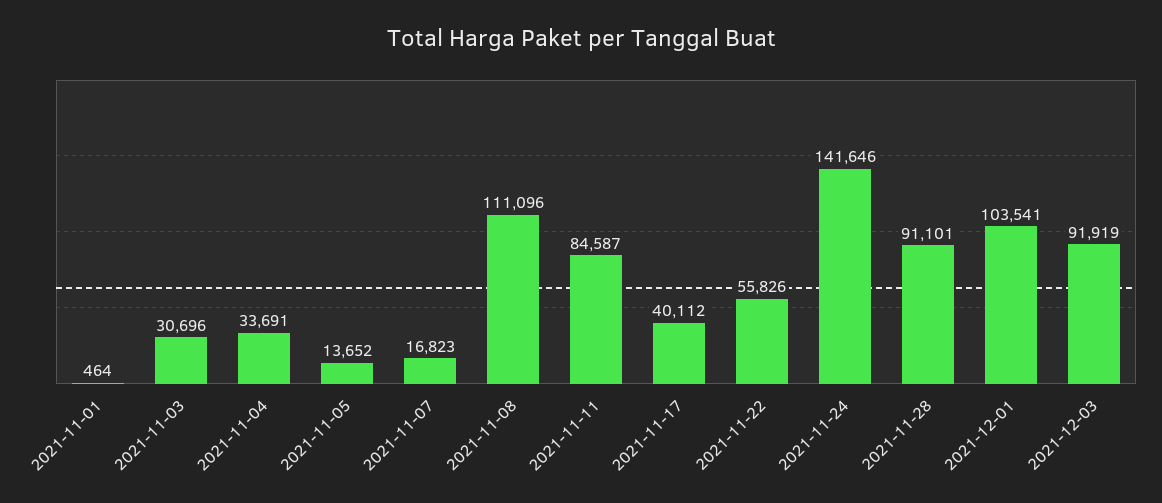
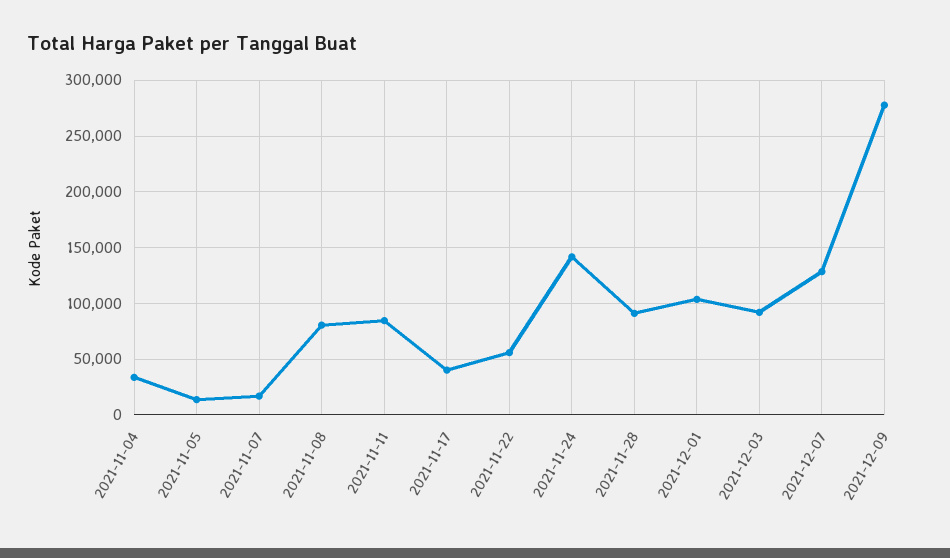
2021-11-01: 464 -> none
2021-11-03: 30696 -> none
2021-11-08: 111096 -> 80000
2021-12-07: none -> 130000
2021-12-09: none -> 280000

